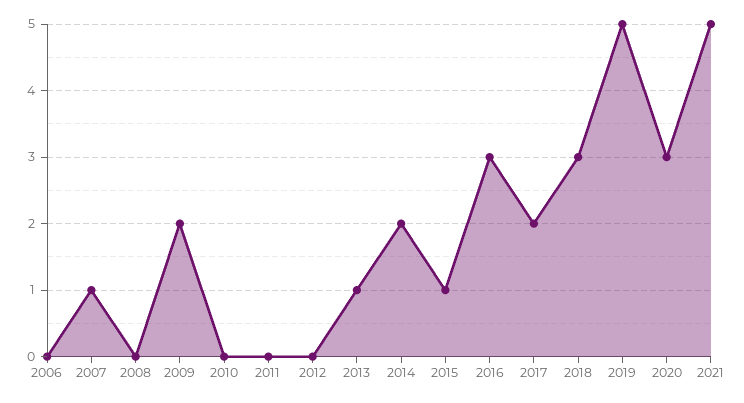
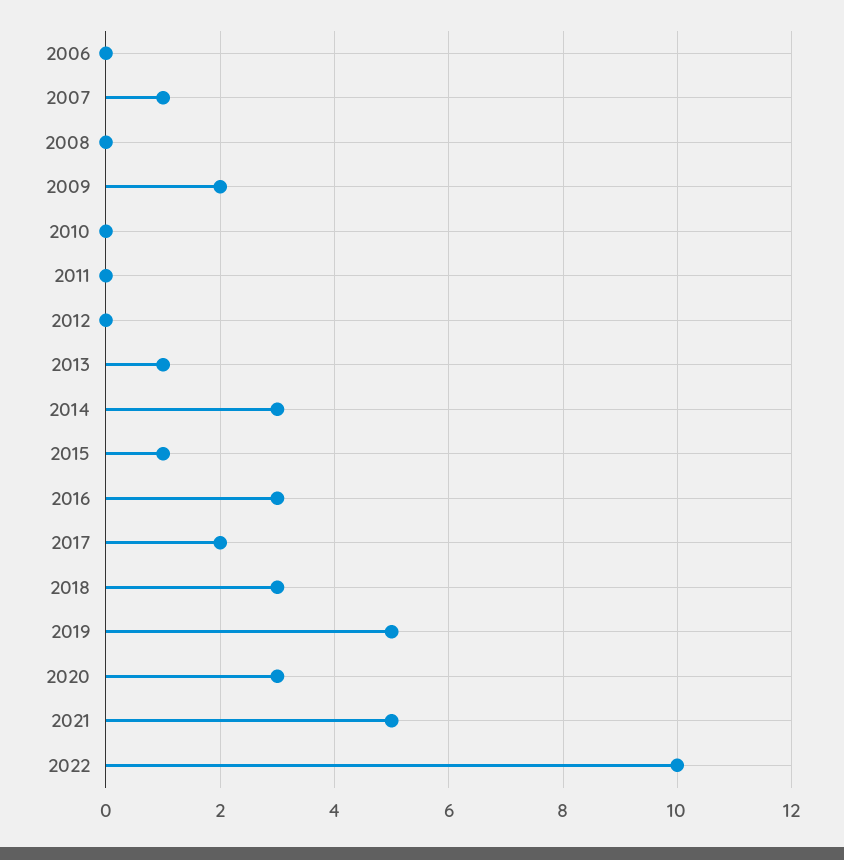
2014: 2 -> 3
2022: none -> 10

